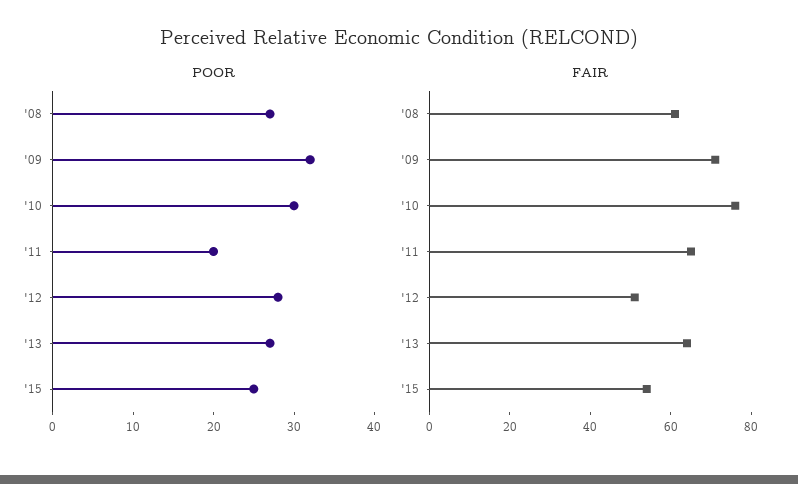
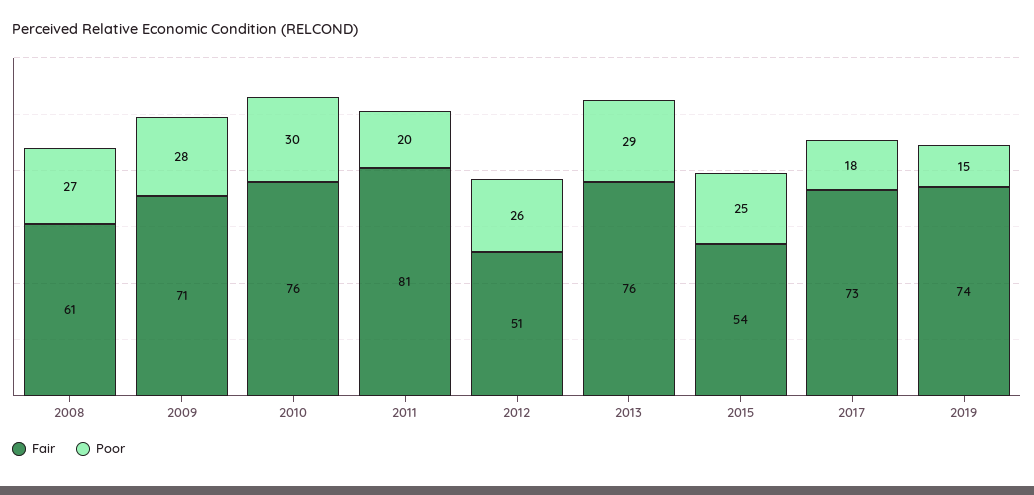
POOR, '09: 32 -> 28
POOR, '12: 28 -> 26
POOR, '13: 27 -> 29
FAIR, '11: 65 -> 81
FAIR, '13: 65 -> 76
FAIR, 2017: none -> 73
POOR, 2017: none -> 18
FAIR, 2019: none -> 74
POOR, 2019: none -> 15

